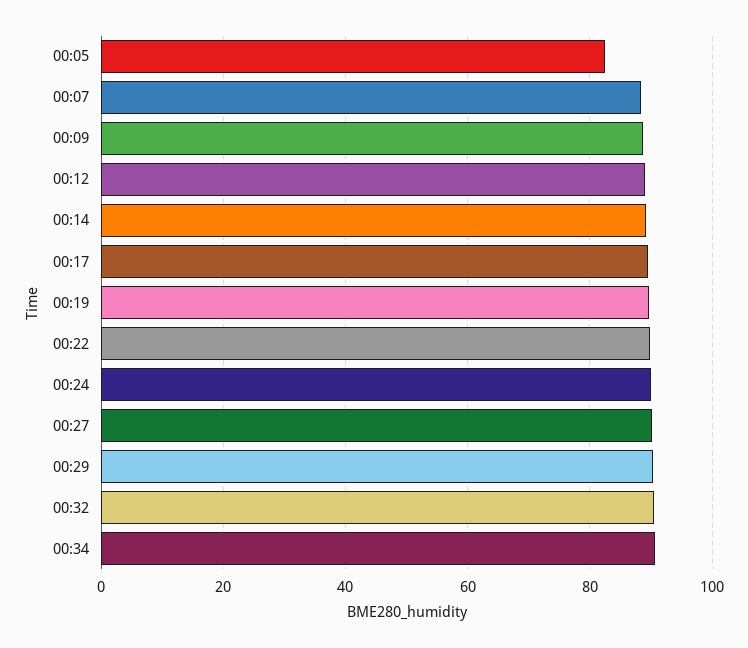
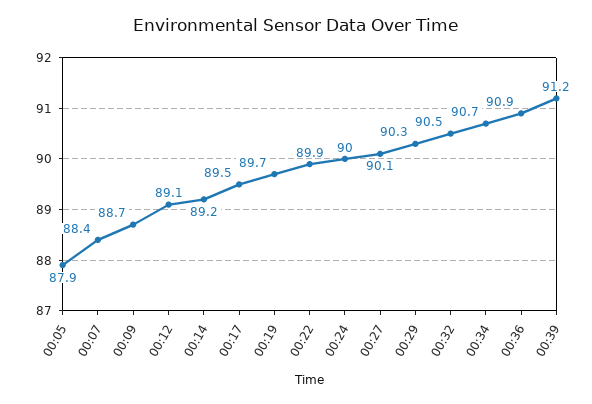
00:05: 82 -> 87.9
00:36: none -> 90.9
00:39: none -> 91.2

